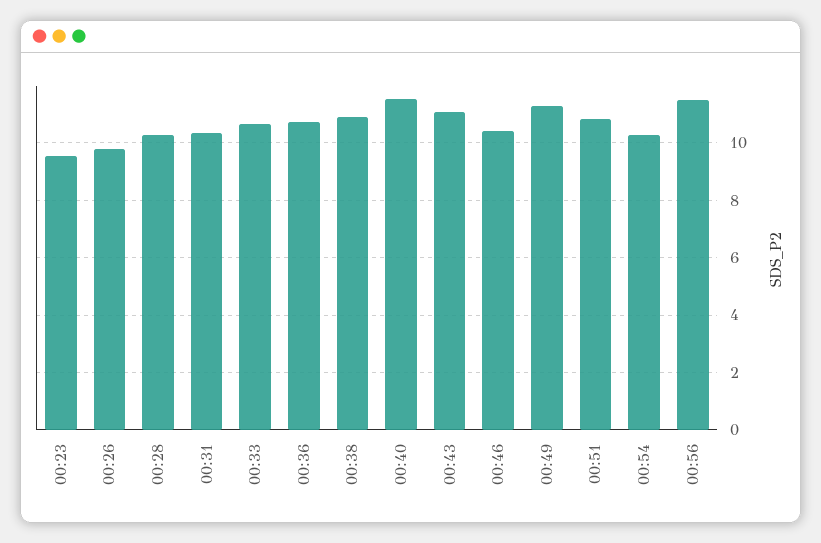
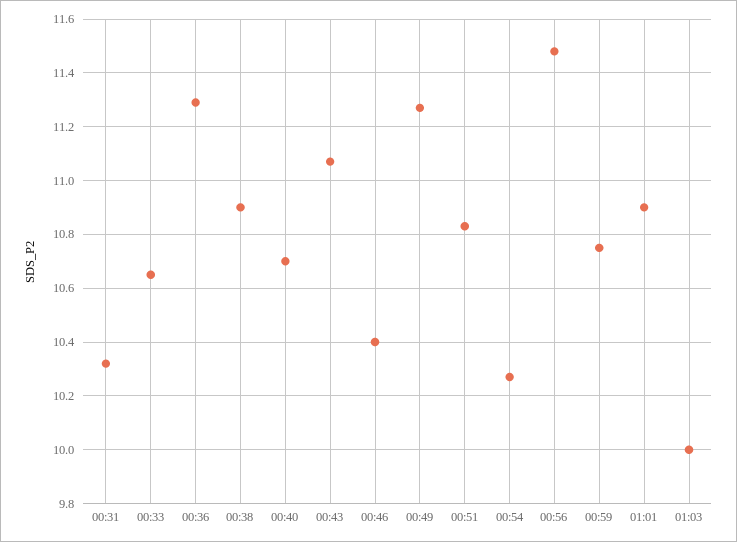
00:23: 9.5 -> none
00:26: 9.75 -> none
00:28: 10.25 -> none
00:36: 10.75 -> 11.3
00:40: 11.5 -> 10.7
00:59: none -> 10.75
01:01: none -> 10.9
01:03: none -> 10

